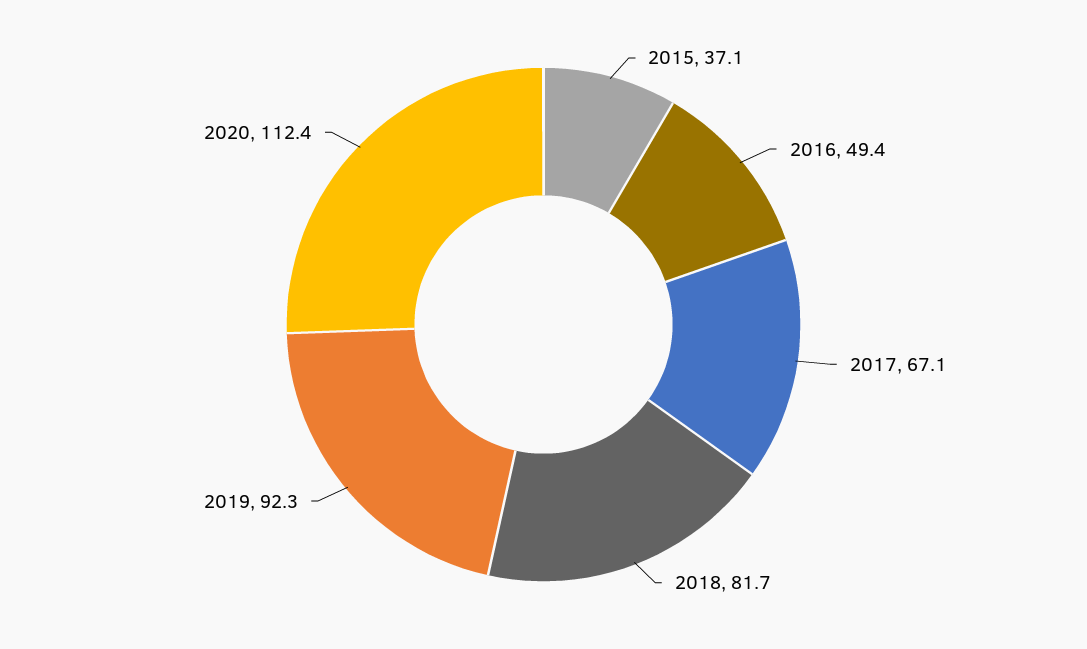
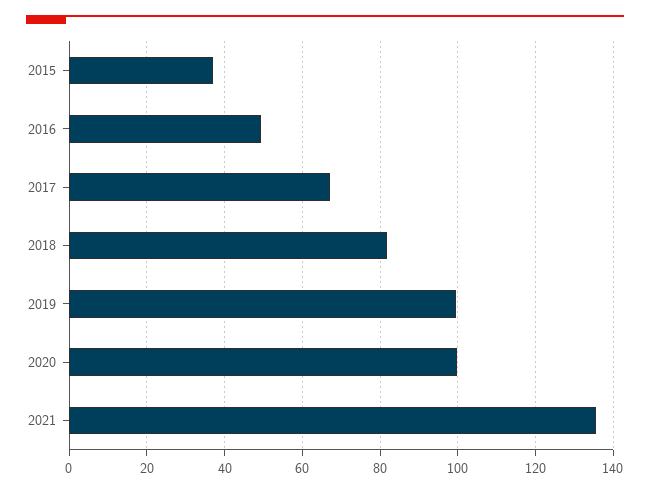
2019: 92.3 -> 100
2020: 112.4 -> 100
2021: none -> 136

